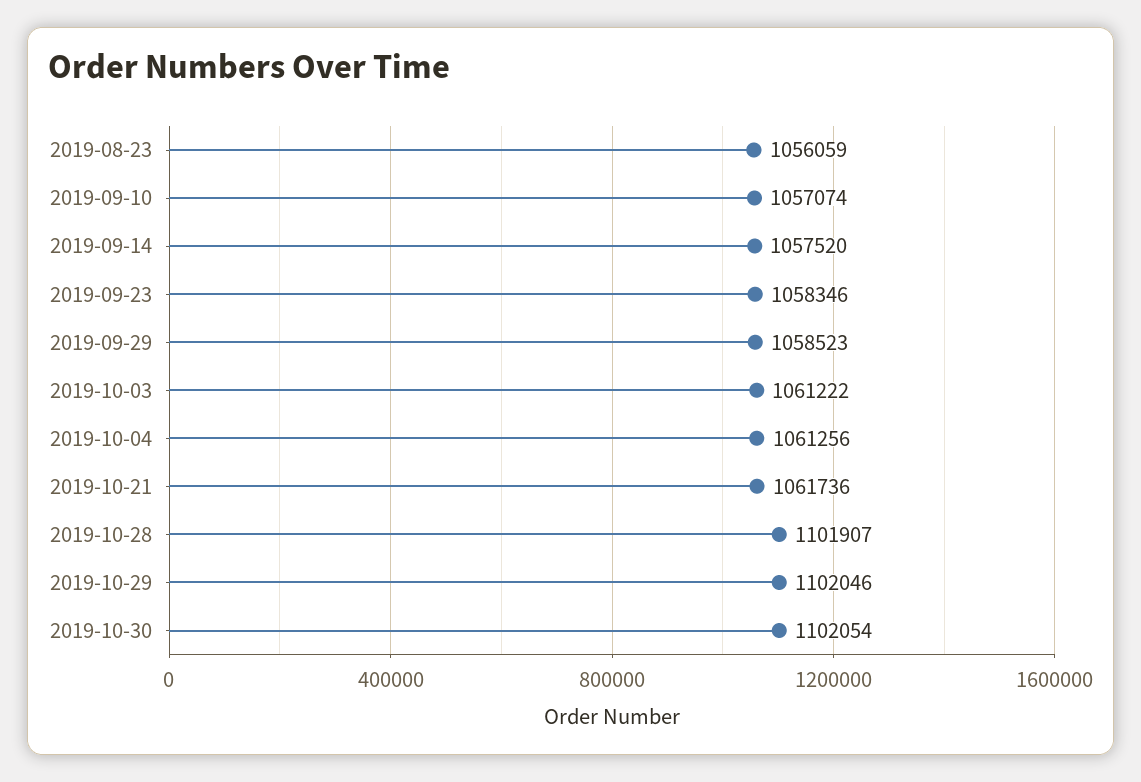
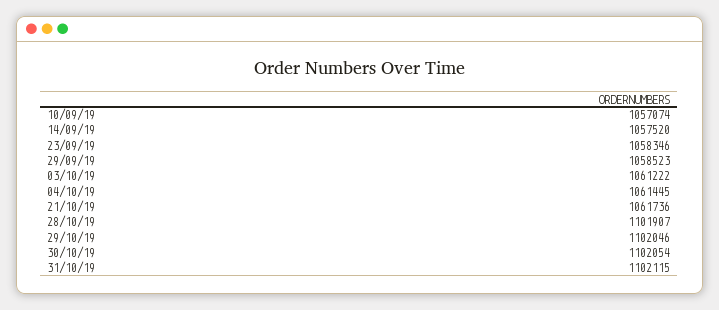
2019-08-23: 1056059 -> none
2019-10-04: 1061256 -> 1061445
31/10/19: none -> 1102115

